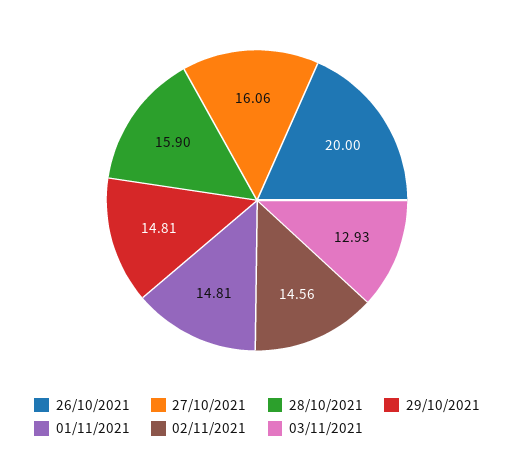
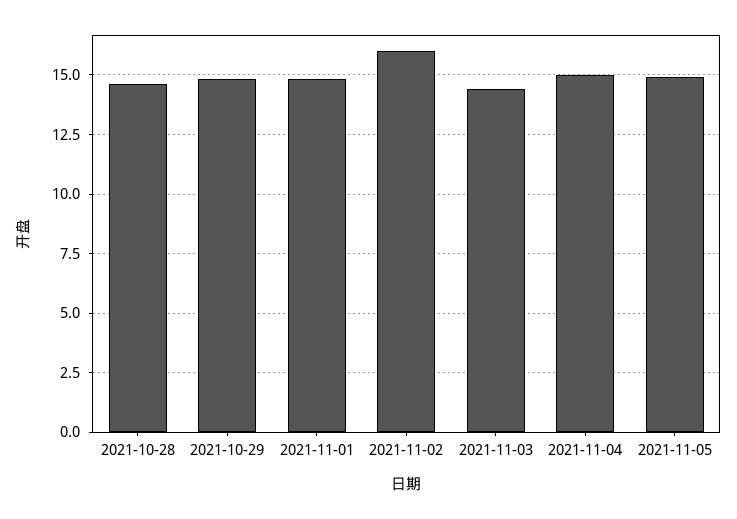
26/10/2021: 20 -> none
27/10/2021: 16.06 -> none
28/10/2021: 15.9 -> 14.5
02/11/2021: 14.56 -> 16
03/11/2021: 12.93 -> 14.5
2021-11-04: none -> 15
2021-11-05: none -> 15

